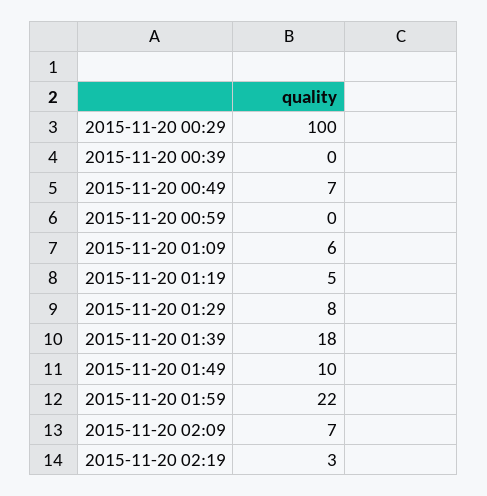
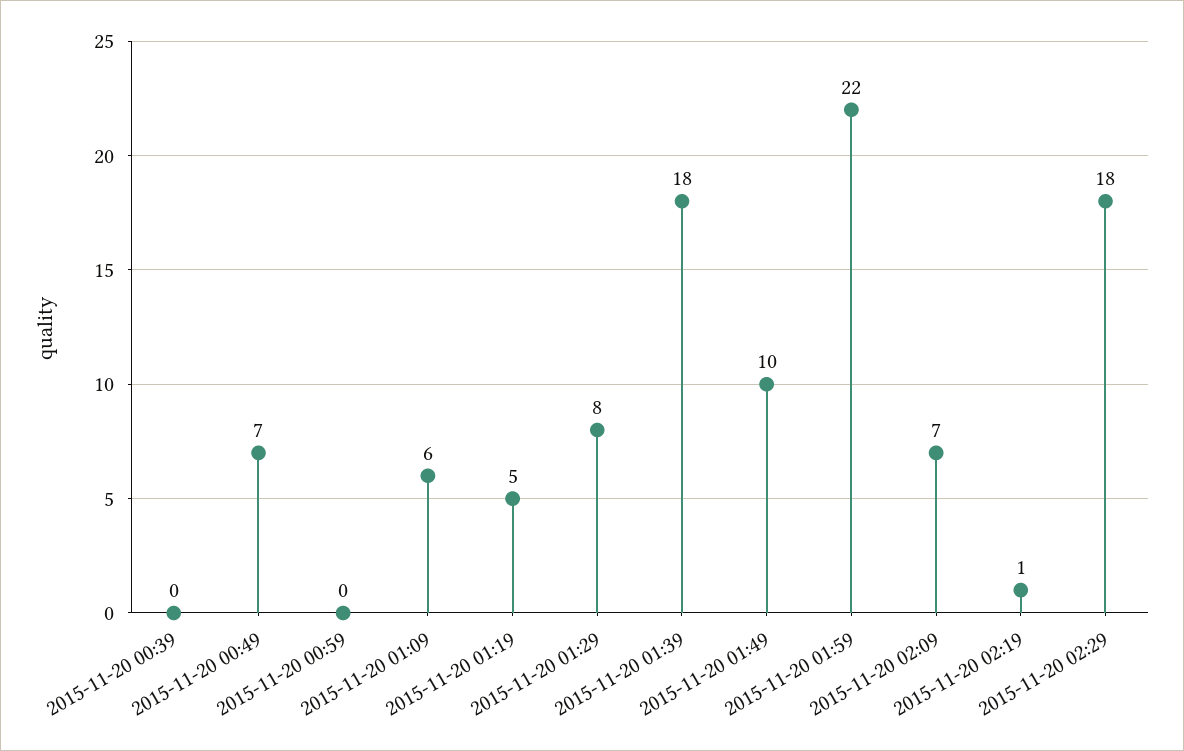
2015-11-20 00:29: 100 -> none
2015-11-20 02:19: 3 -> 1
2015-11-20 02:29: none -> 18

